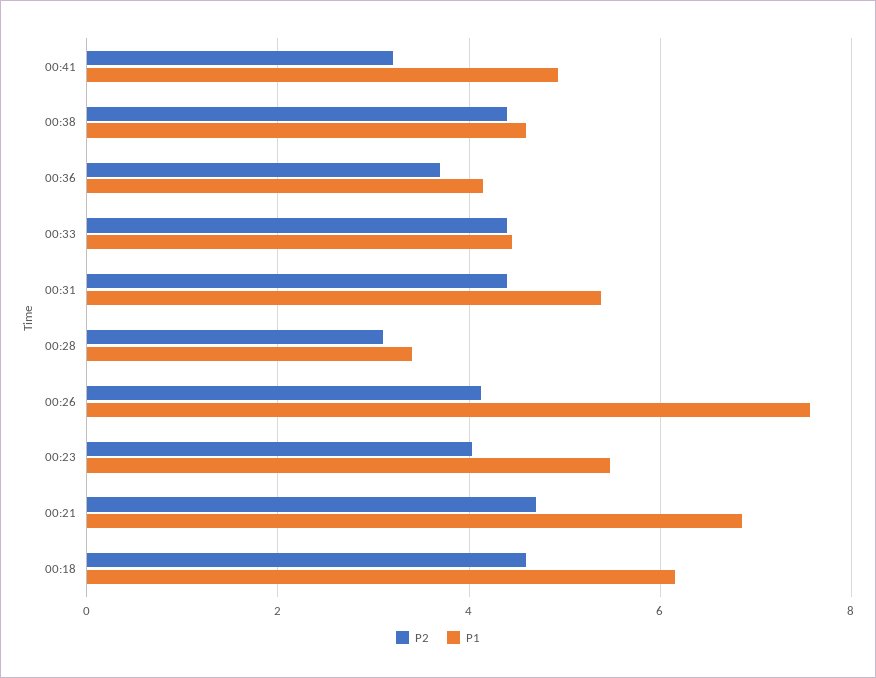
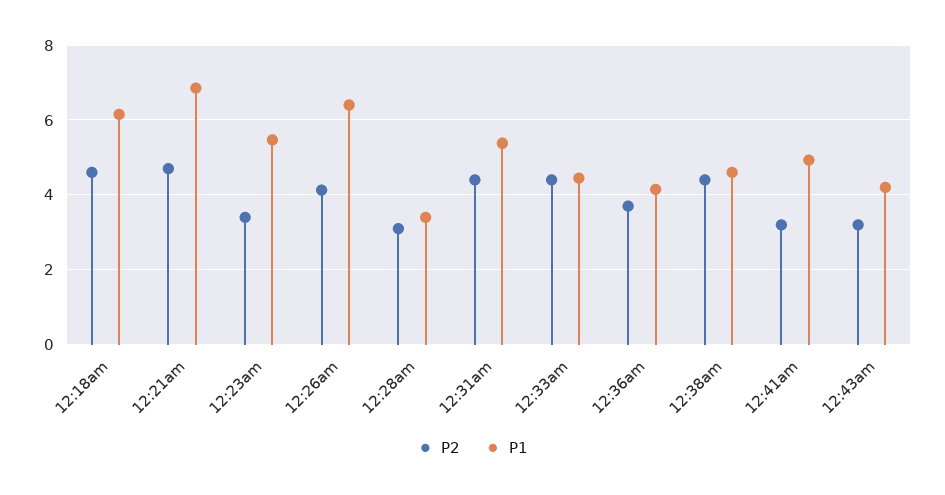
P1, 00:26: 7.6 -> 6.4
P2, 00:23: 4 -> 3.4
P2, 12:43am: none -> 3.2
P1, 12:43am: none -> 4.2

